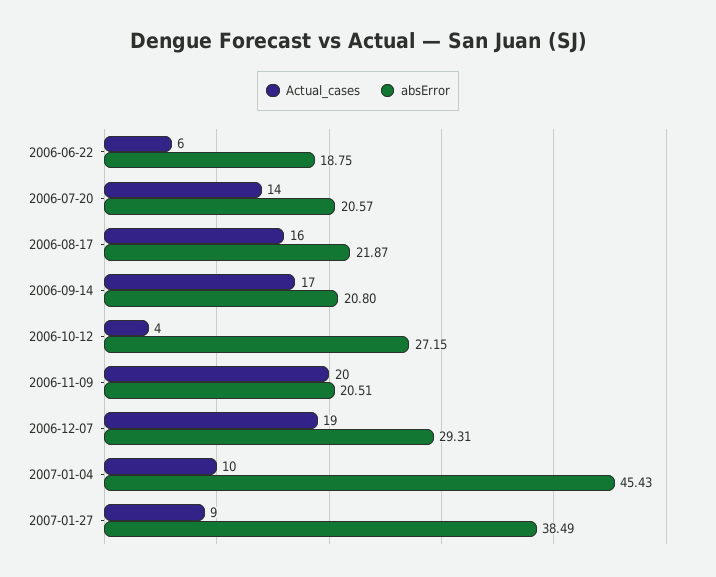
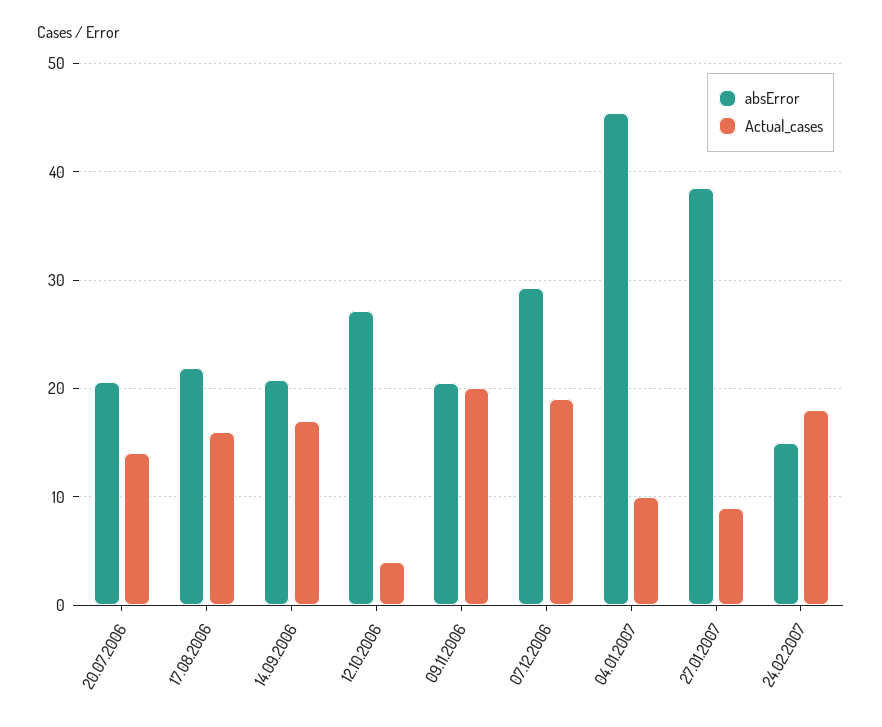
Actual_cases, 2006-06-22: 6 -> none
absError, 2006-06-22: 18.75 -> none
absError, 24.02.2007: none -> 15
Actual_cases, 24.02.2007: none -> 18

